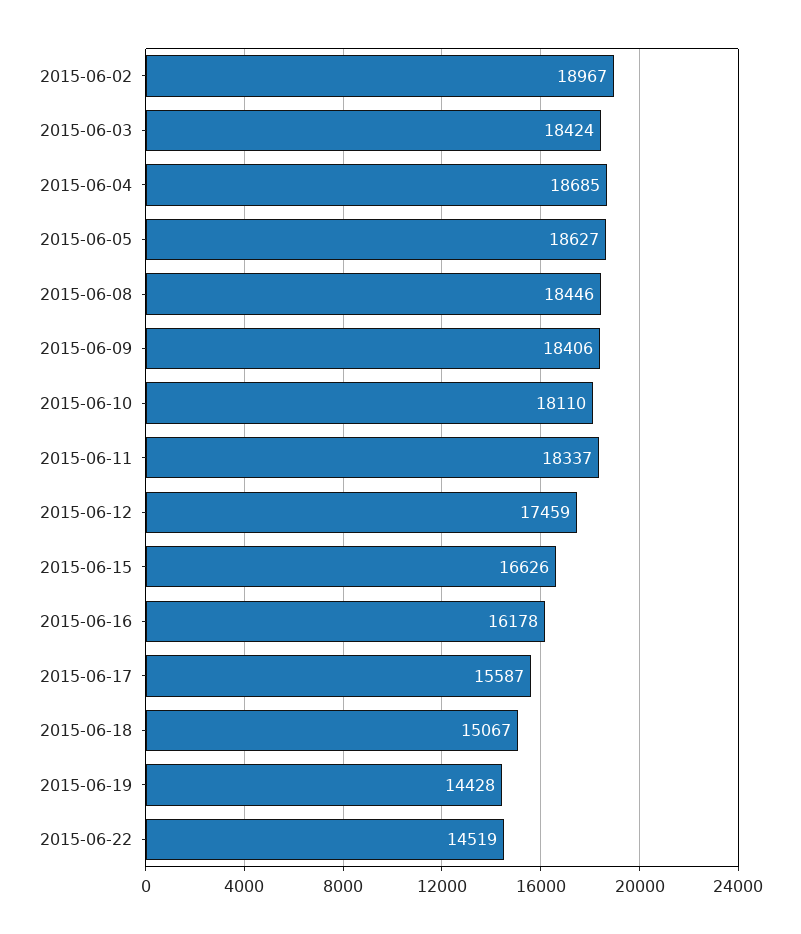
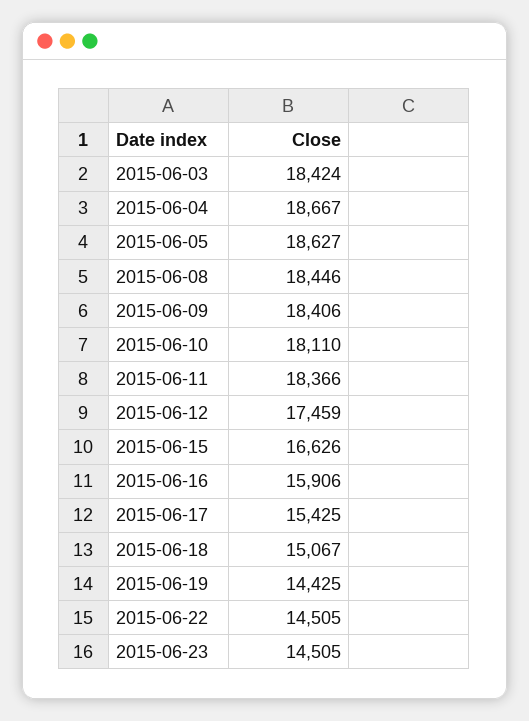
2015-06-02: 18967 -> none
2015-06-04: 18685 -> 18667
2015-06-11: 18337 -> 18366
2015-06-16: 16178 -> 15906
2015-06-17: 15587 -> 15425
2015-06-19: 14428 -> 14425
2015-06-22: 14519 -> 14505
2015-06-23: none -> 14505

